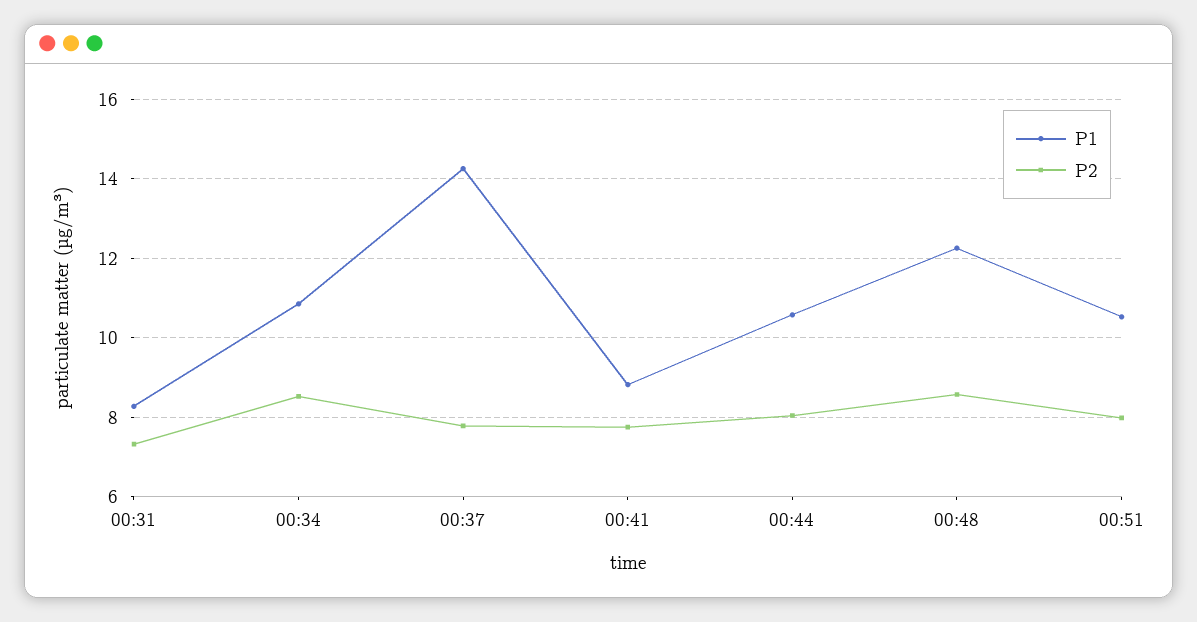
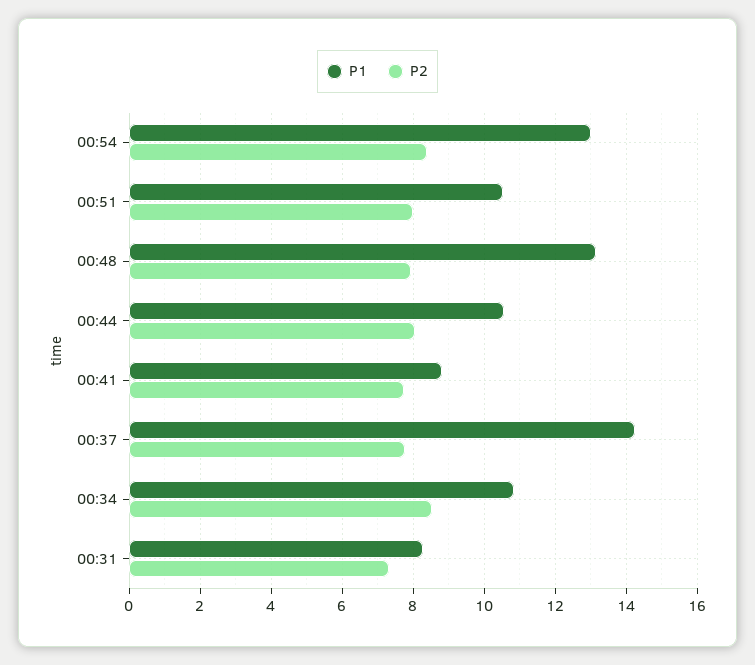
P1, 00:48: 12.2 -> 13.2
P2, 00:48: 8.6 -> 8
P1, 00:54: none -> 13
P2, 00:54: none -> 8.4

